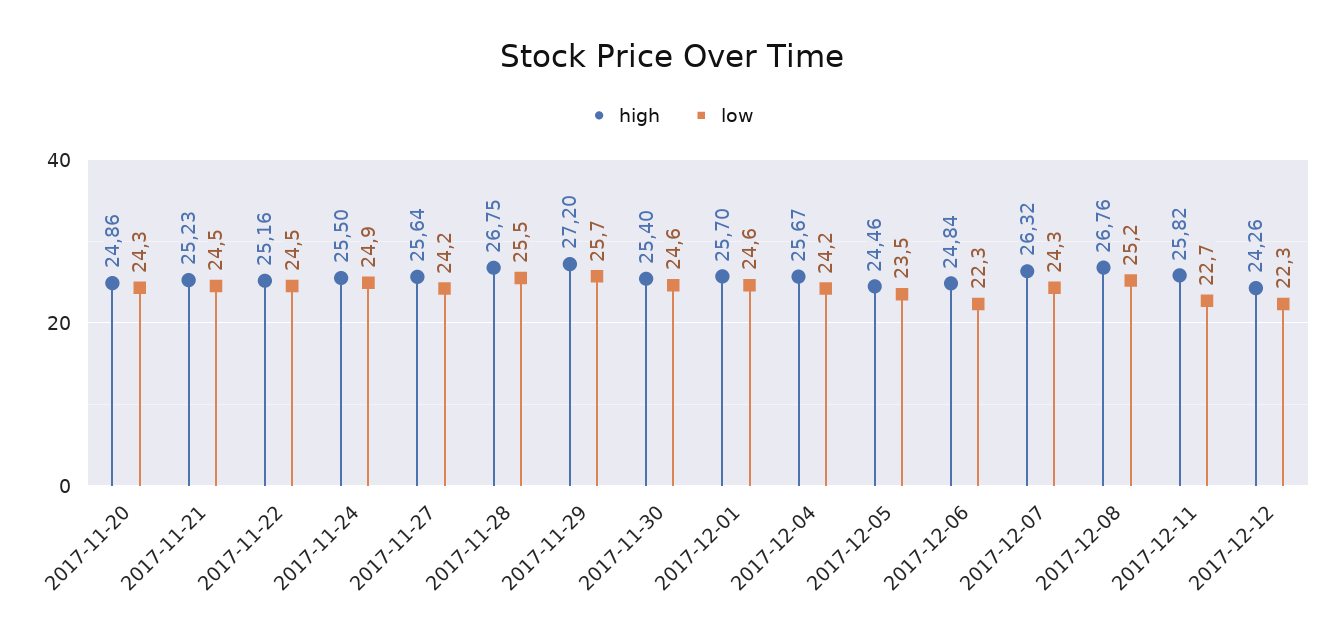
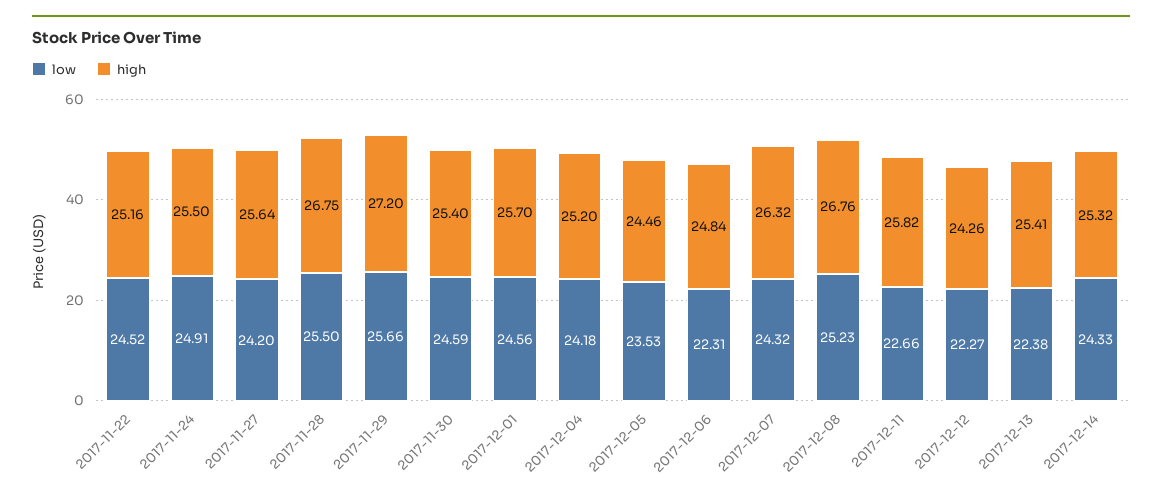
high, 2017-11-20: 24.86 -> none
low, 2017-11-20: 24.3 -> none
high, 2017-11-21: 25.23 -> none
low, 2017-11-21: 24.5 -> none
high, 2017-12-04: 25.67 -> 25.2
low, 2017-12-13: none -> 22.38
high, 2017-12-13: none -> 25.41
low, 2017-12-14: none -> 24.33
high, 2017-12-14: none -> 25.32

